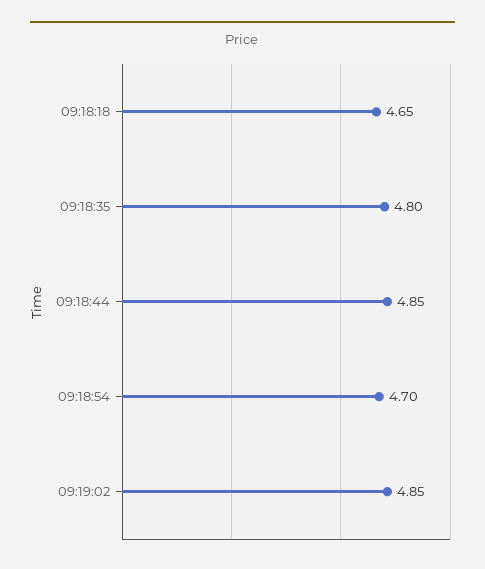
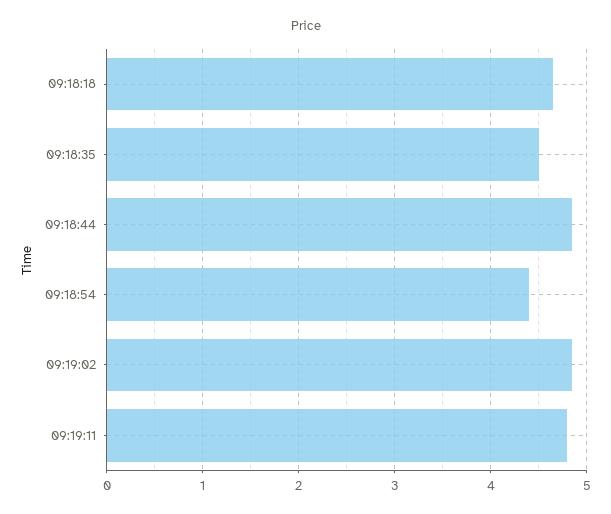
09:18:35: 4.8 -> 4.5
09:18:54: 4.7 -> 4.4
09:19:11: none -> 4.8

